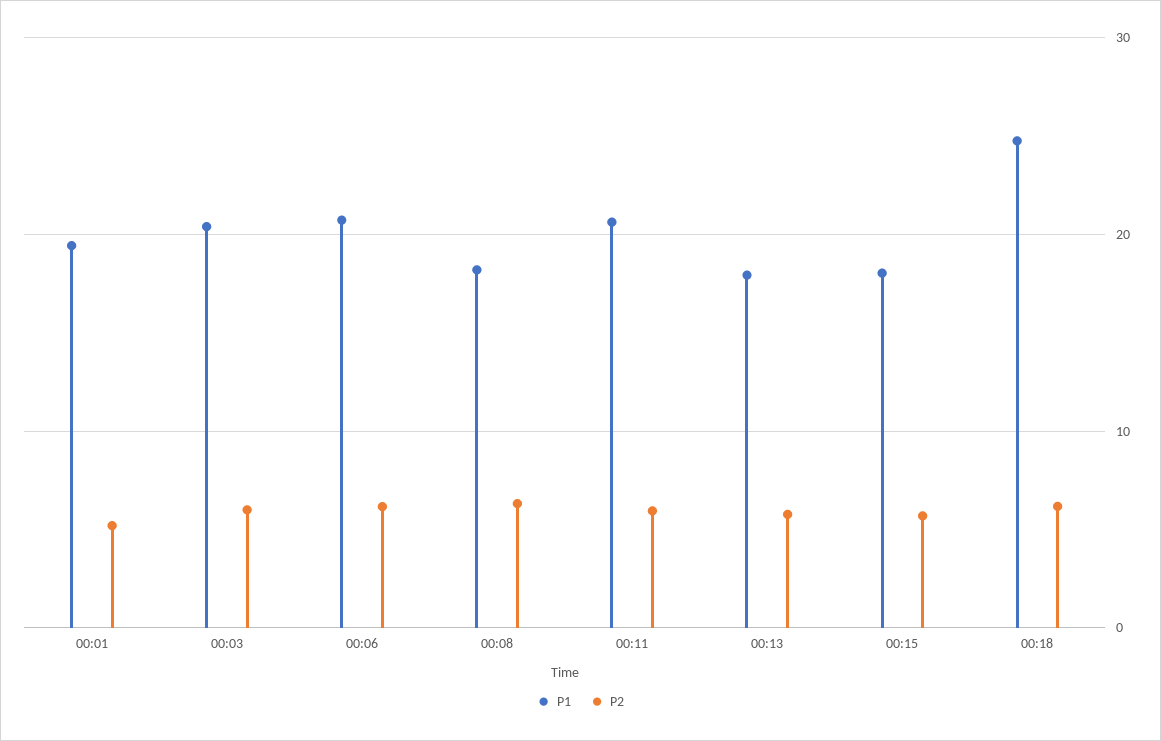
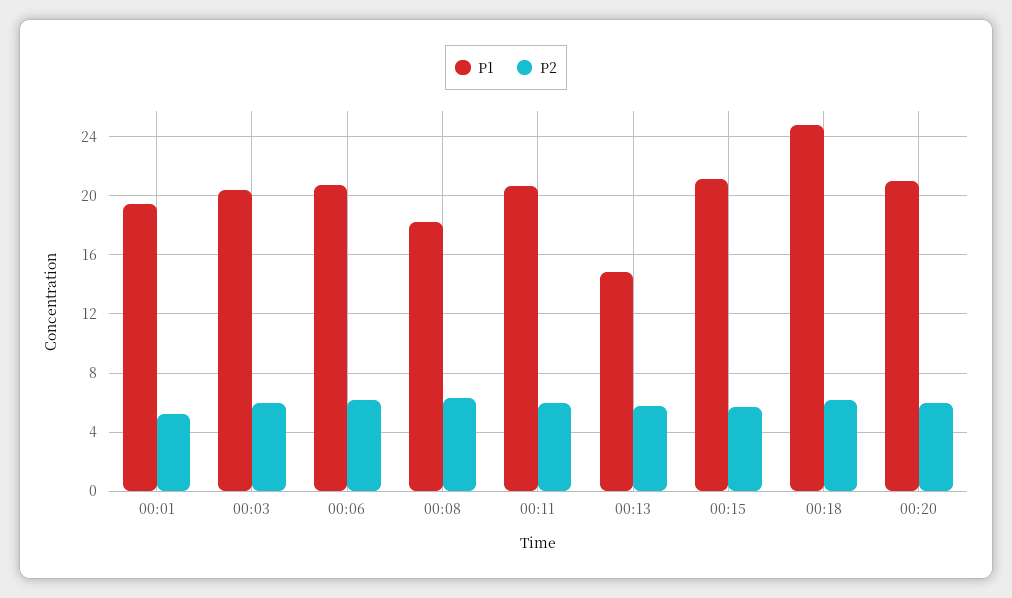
P1, 00:13: 18 -> 15
P1, 00:15: 18 -> 21
P1, 00:20: none -> 21
P2, 00:20: none -> 6

